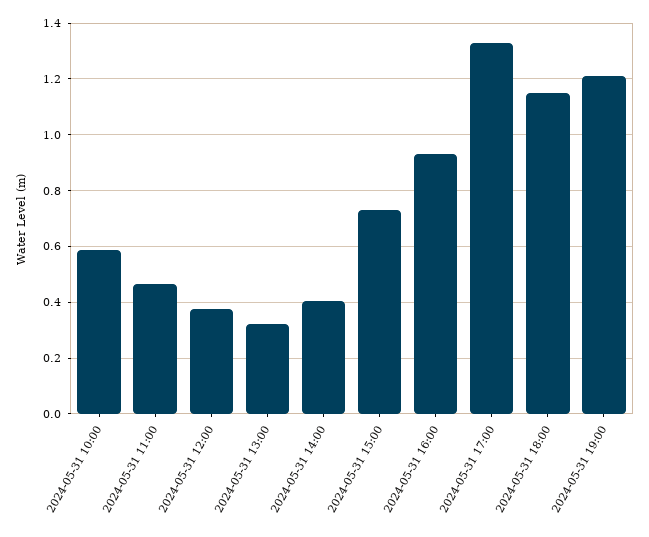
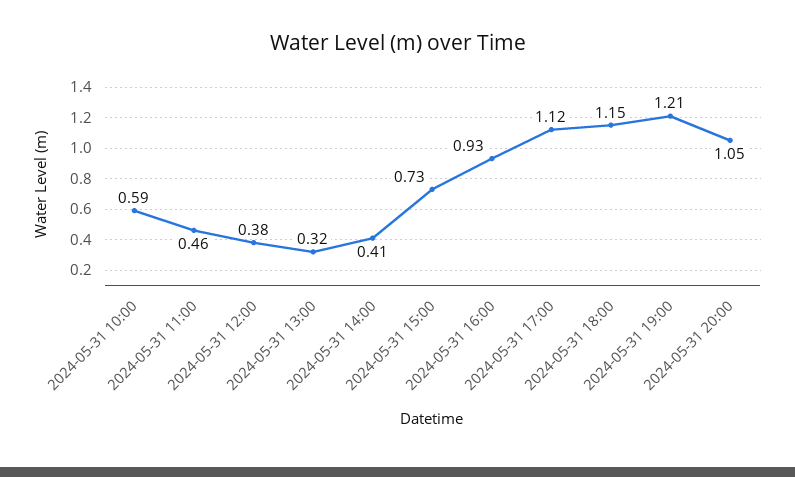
2024-05-31 17:00: 1.325 -> 1.12
2024-05-31 20:00: none -> 1.05

